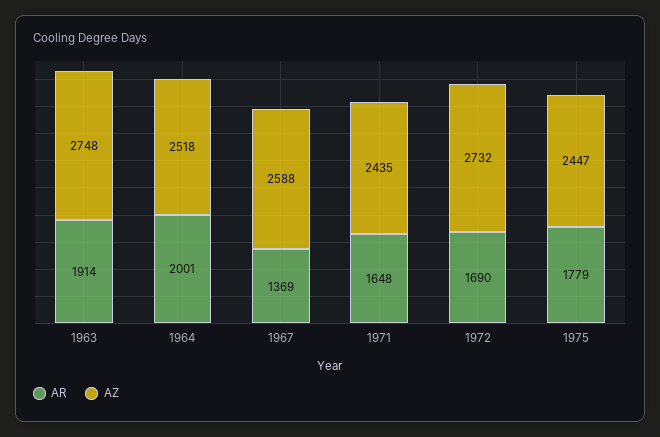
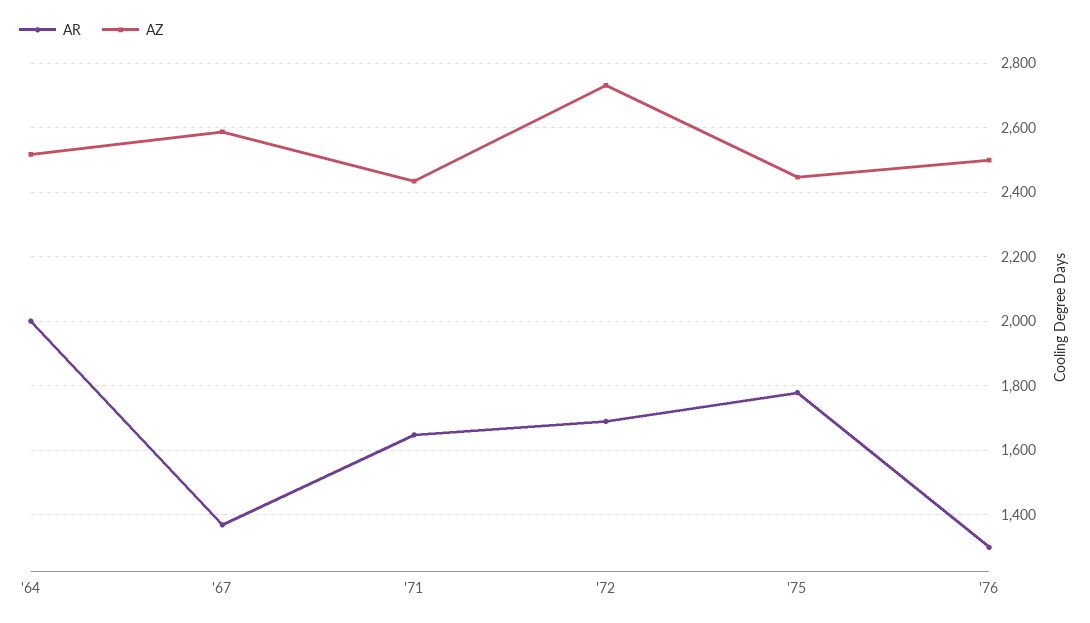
AR, 1963: 1914 -> none
AZ, 1963: 2748 -> none
AR, '76: none -> 1300
AZ, '76: none -> 2500

